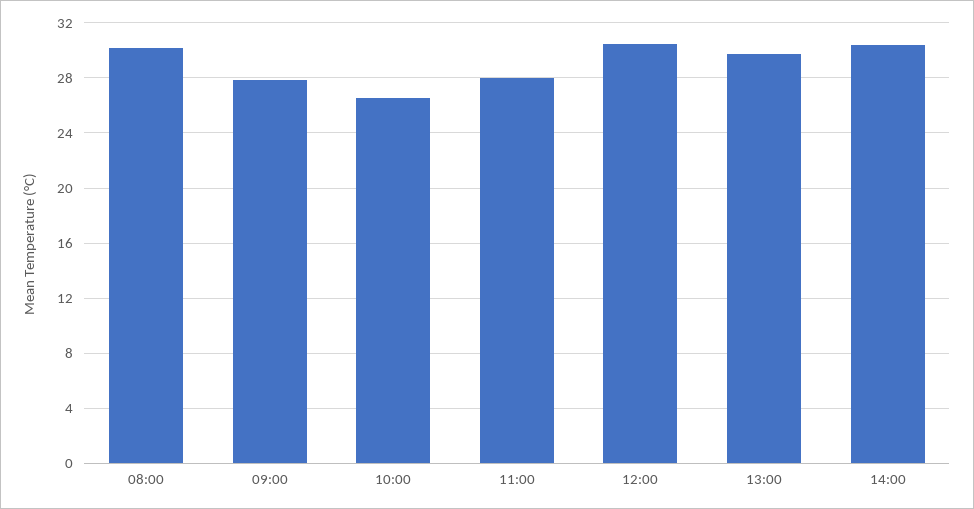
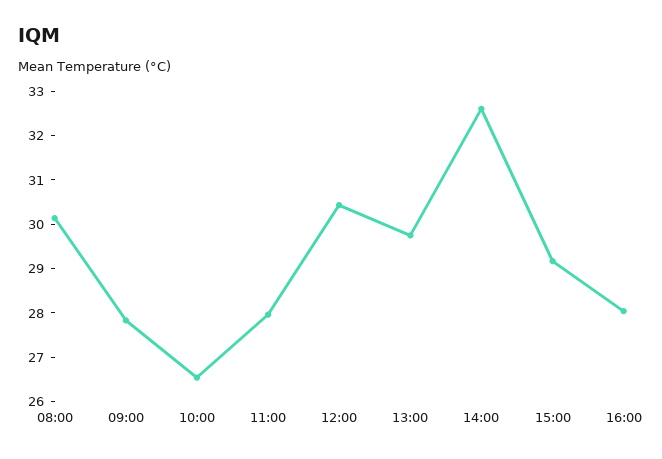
14:00: 30.5 -> 32.6
15:00: none -> 29.2
16:00: none -> 28

